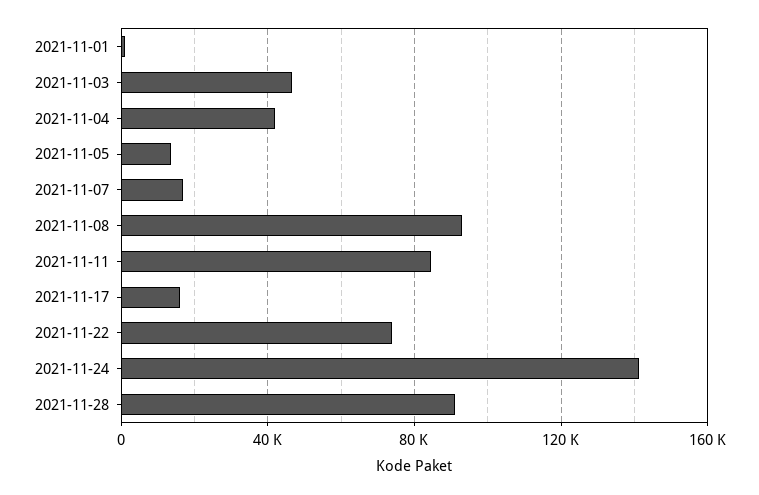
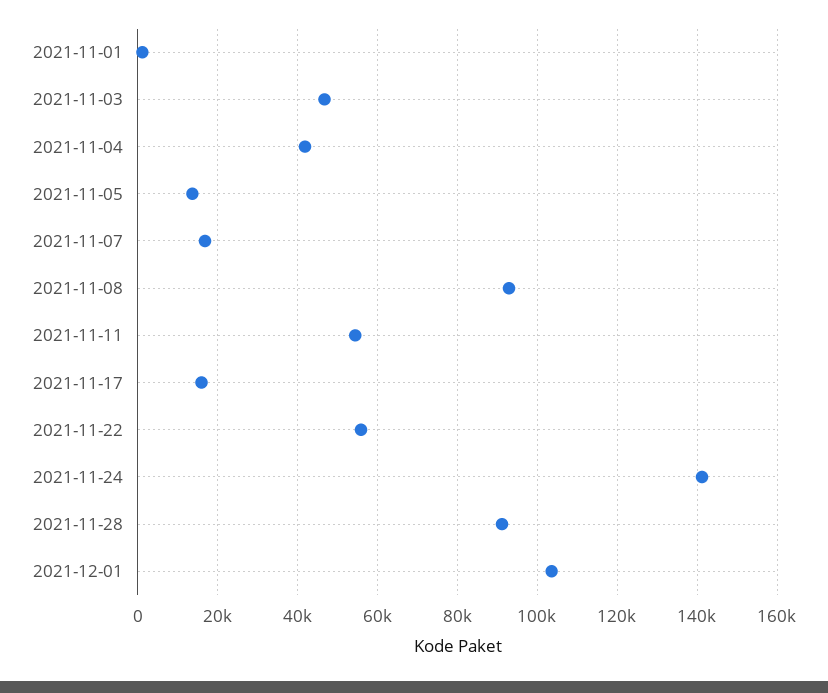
2021-11-11: 85000 -> 54000
2021-11-22: 75000 -> 56000
2021-12-01: none -> 104000

